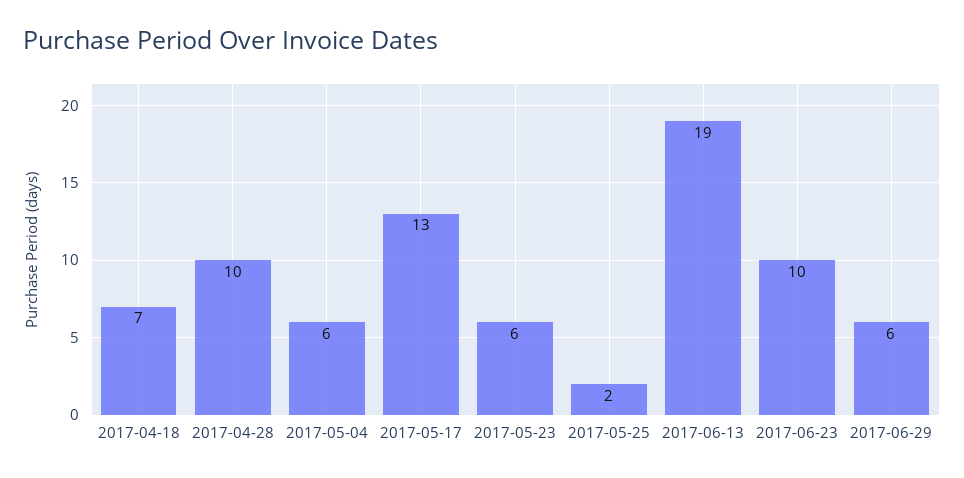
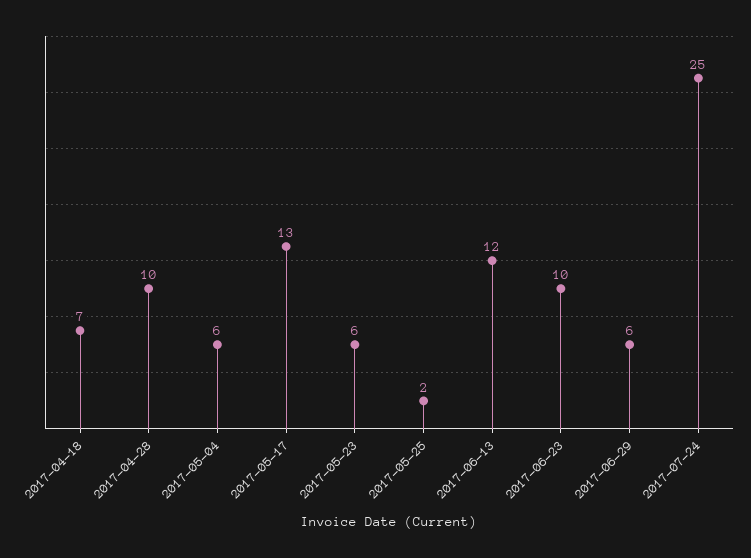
2017-06-13: 19 -> 12
2017-07-24: none -> 25

